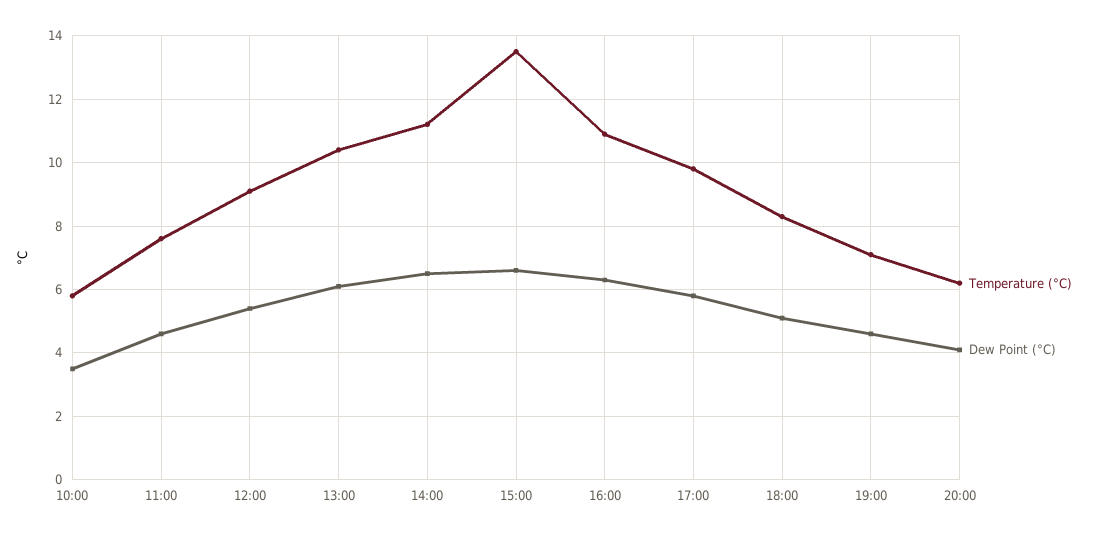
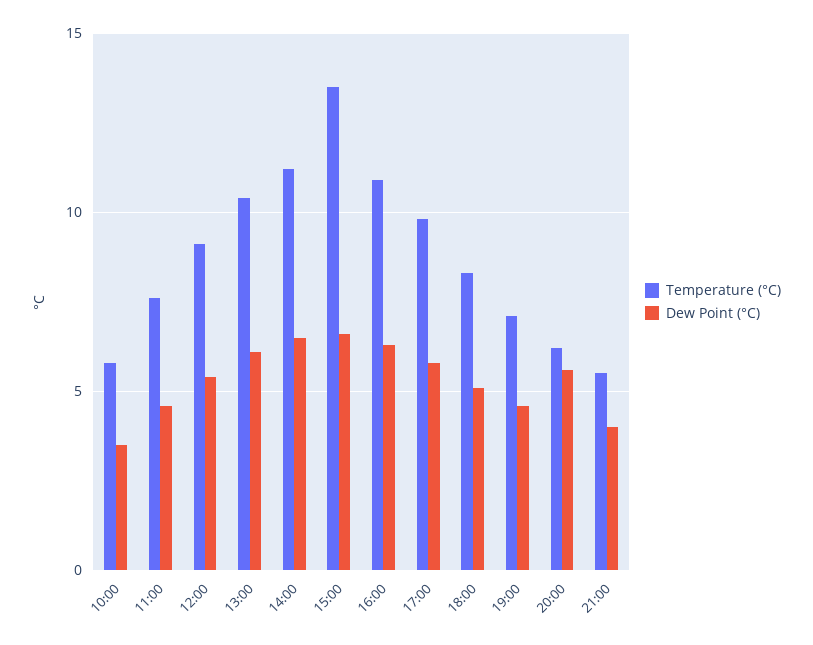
Dew Point (°C), 20:00: 4 -> 5.5
Temperature (°C), 21:00: none -> 5.5
Dew Point (°C), 21:00: none -> 4

